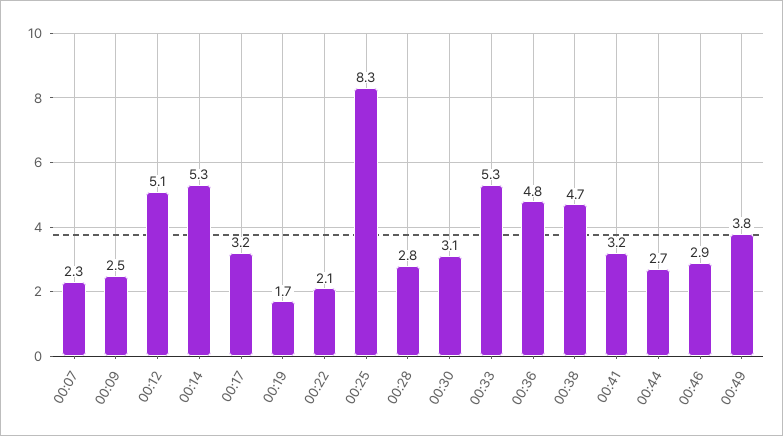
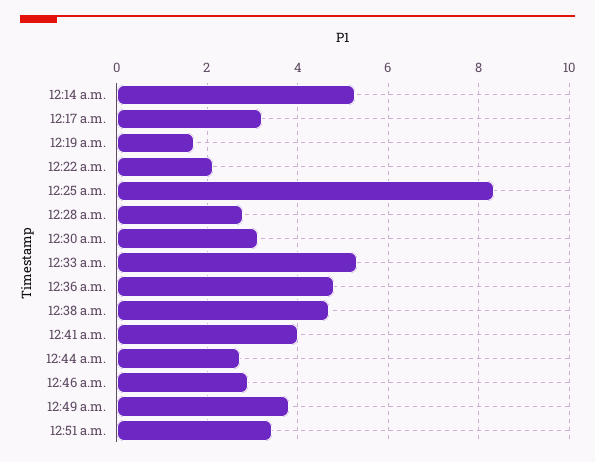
00:07: 2.3 -> none
00:09: 2.5 -> none
00:12: 5.1 -> none
00:41: 3.2 -> 4
12:51 a.m.: none -> 3.4

